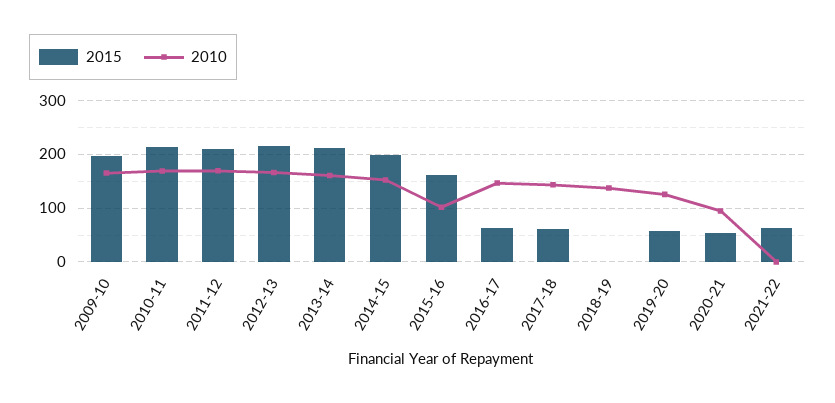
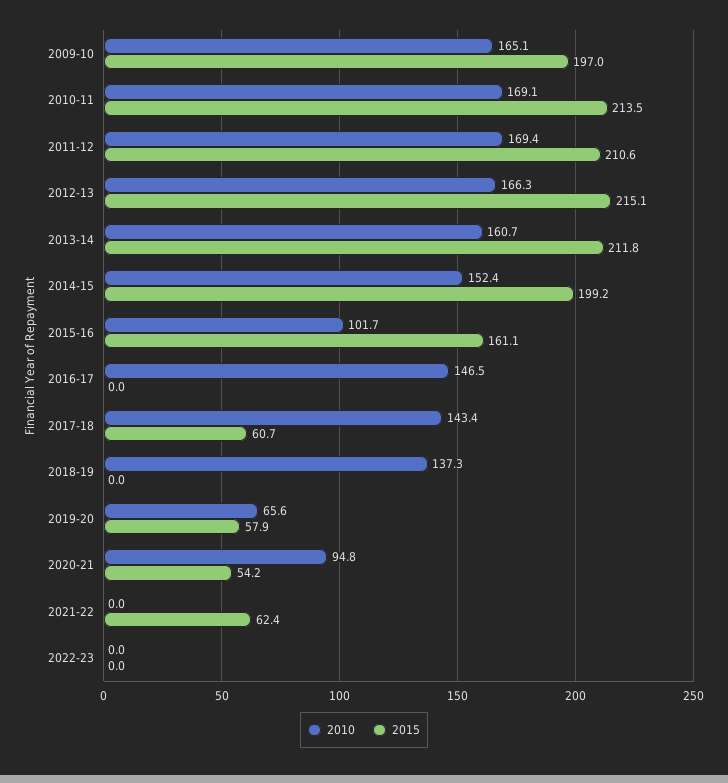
2015, 2016-17: 60 -> 0
2010, 2019-20: 120 -> 65.6
2010, 2022-23: none -> 0
2015, 2022-23: none -> 0

